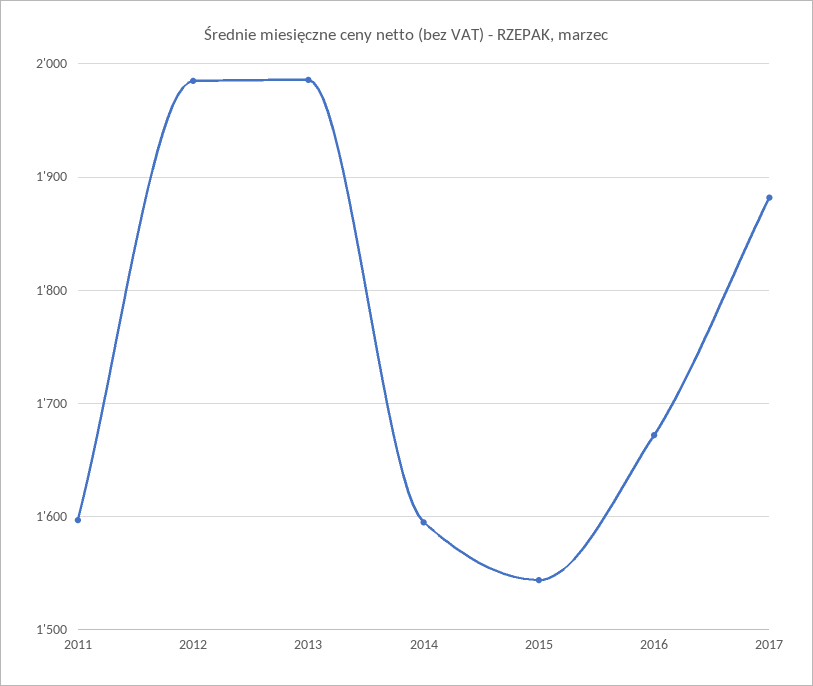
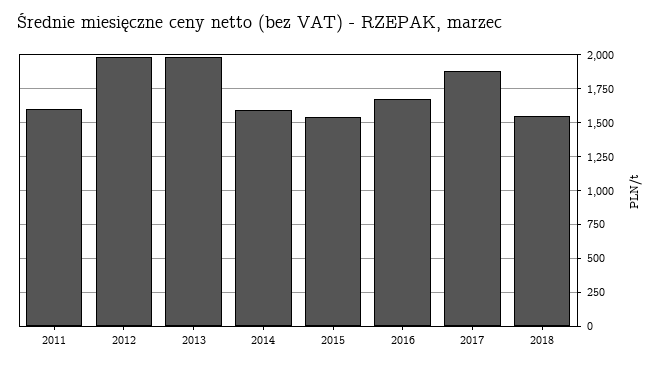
2018: none -> 1550

